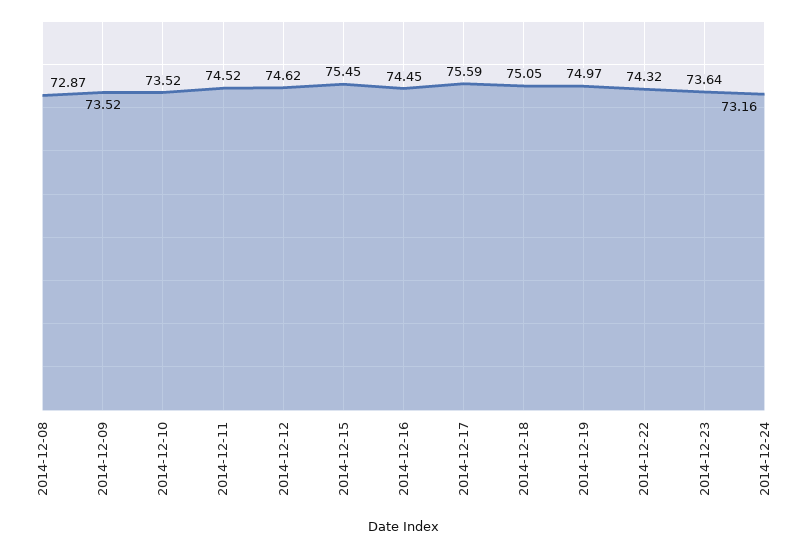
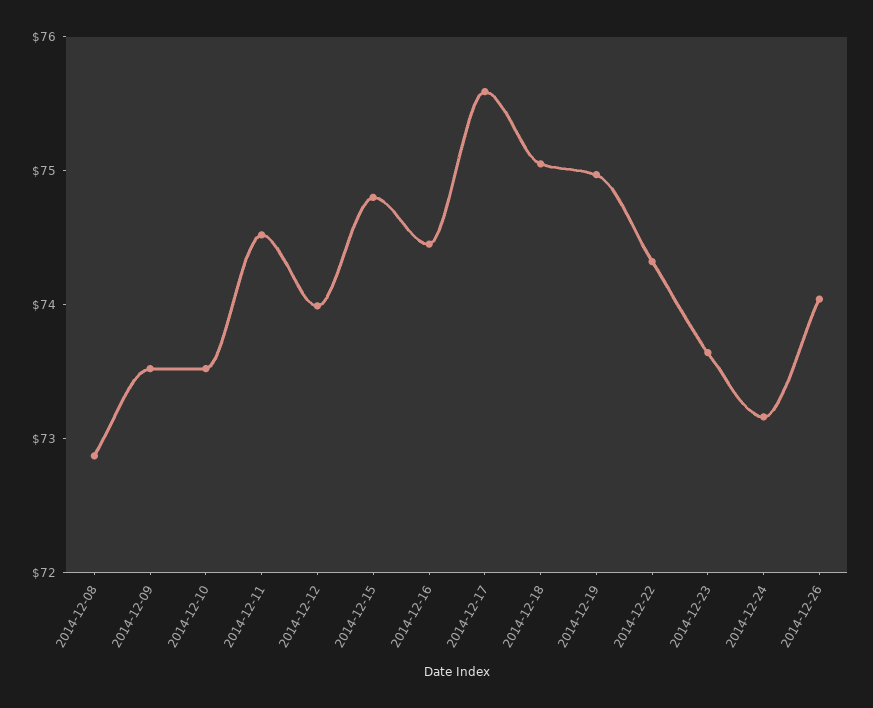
2014-12-12: 74.62 -> 74
2014-12-15: 75.45 -> 74.8
2014-12-26: none -> 74

